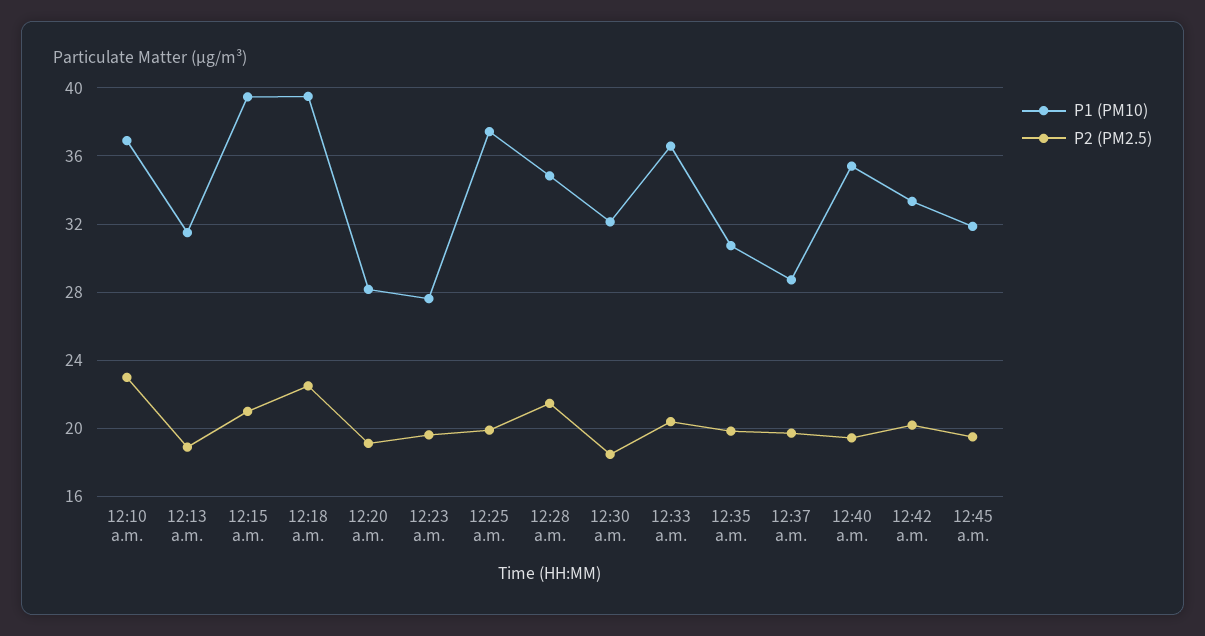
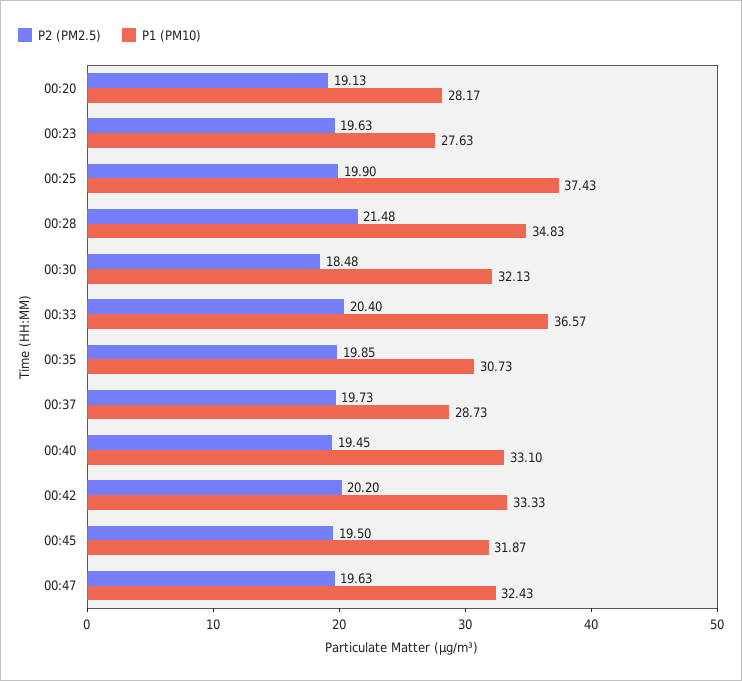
P1 (PM10), 12:10 a.m.: 37 -> none
P2 (PM2.5), 12:10 a.m.: 23 -> none
P1 (PM10), 12:13 a.m.: 31.5 -> none
P2 (PM2.5), 12:13 a.m.: 19 -> none
P1 (PM10), 12:15 a.m.: 39.5 -> none
P2 (PM2.5), 12:15 a.m.: 21 -> none
P1 (PM10), 12:18 a.m.: 39.5 -> none
P2 (PM2.5), 12:18 a.m.: 22.5 -> none
P1 (PM10), 12:40 a.m.: 35.5 -> 33.1
P2 (PM2.5), 00:47: none -> 19.63
P1 (PM10), 00:47: none -> 32.43

